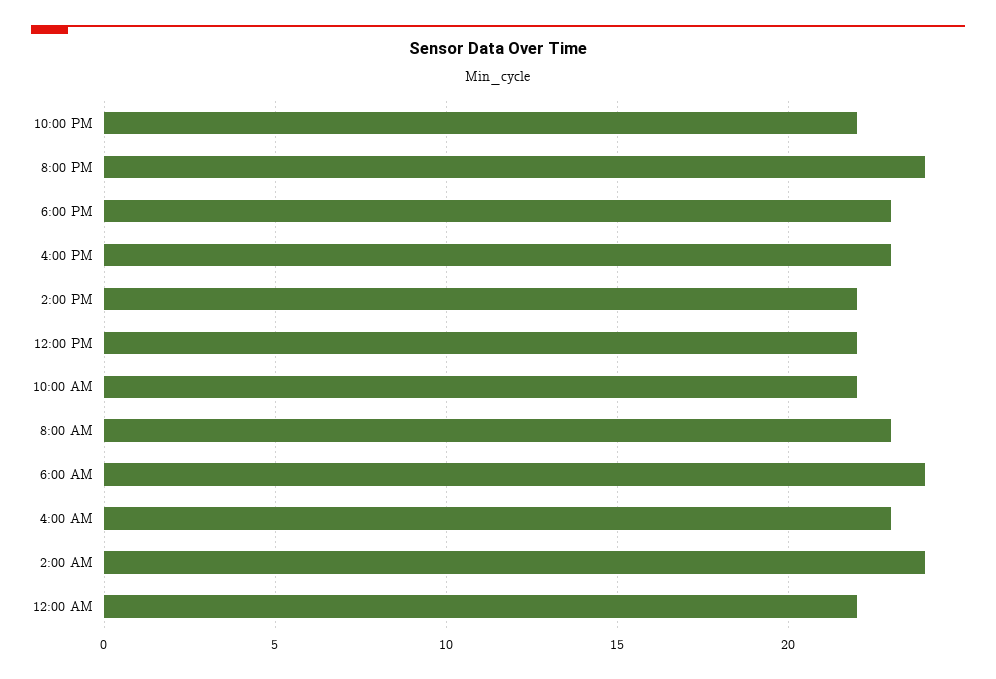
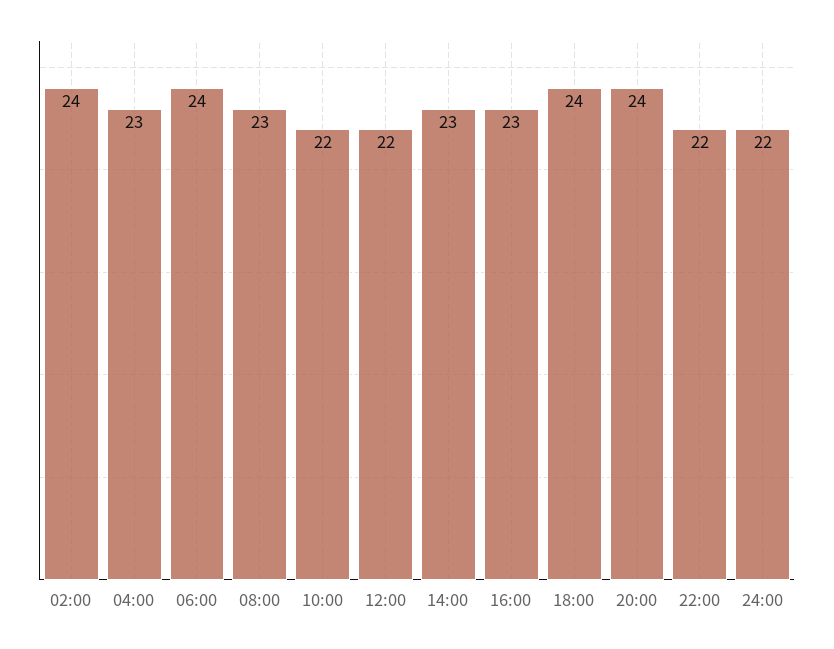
6:00 PM: 23 -> 24
2:00 PM: 22 -> 23
12:00 AM: 22 -> none
24:00: none -> 22

